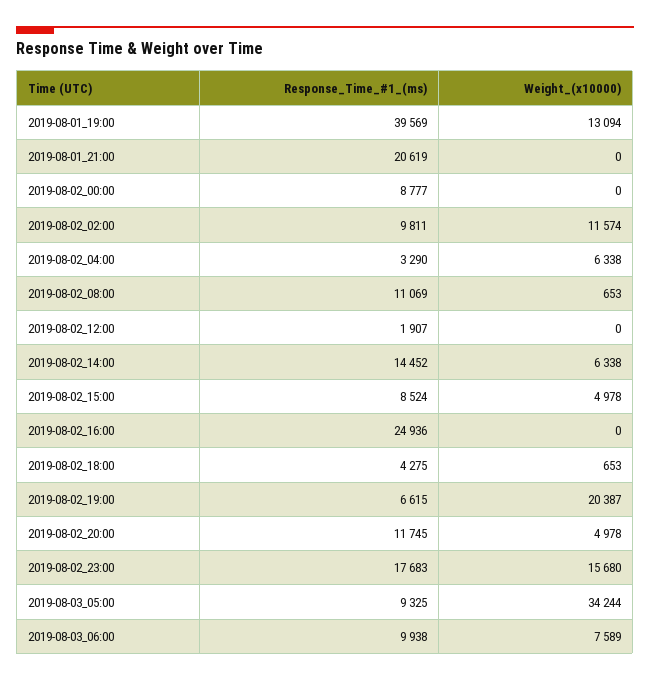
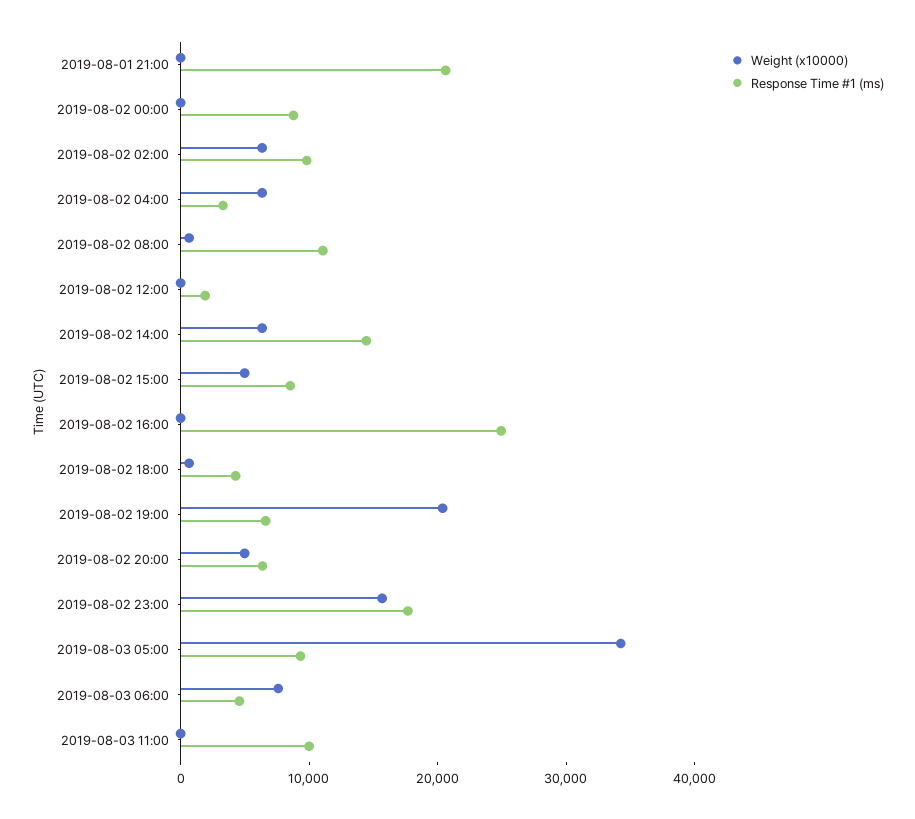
Response_Time_#1_(ms), 2019-08-01_19:00: 39569 -> none
Weight_(x10000), 2019-08-01_19:00: 13094 -> none
Weight_(x10000), 2019-08-02_02:00: 11574 -> 6000
Response_Time_#1_(ms), 2019-08-02_20:00: 11745 -> 6000
Response_Time_#1_(ms), 2019-08-03_06:00: 9938 -> 4000
Weight_(x10000), 2019-08-03 11:00: none -> 0
Response_Time_#1_(ms), 2019-08-03 11:00: none -> 10000

